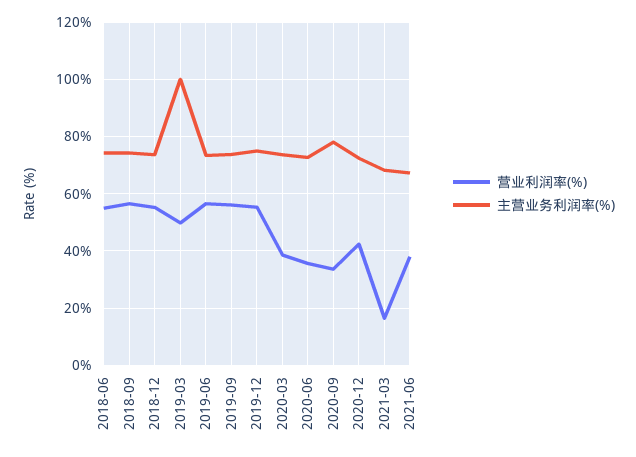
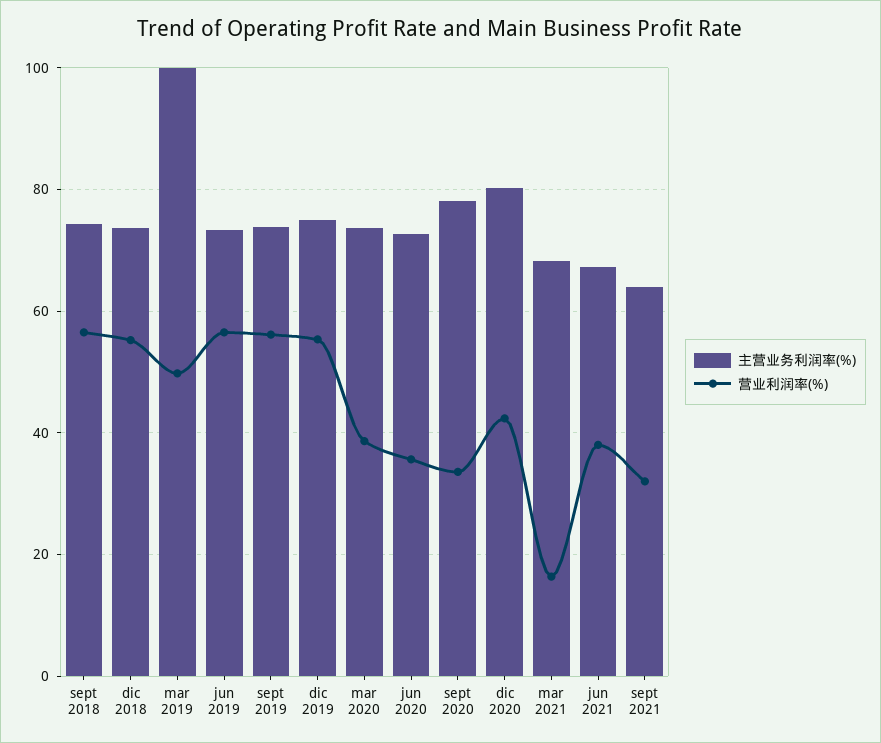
营业利润率(%), 2018-06: 55 -> none
主营业务利润率(%), 2018-06: 75 -> none
主营业务利润率(%), 2020-12: 72.5 -> 80
主营业务利润率(%), sept 2021: none -> 64
营业利润率(%), sept 2021: none -> 32

